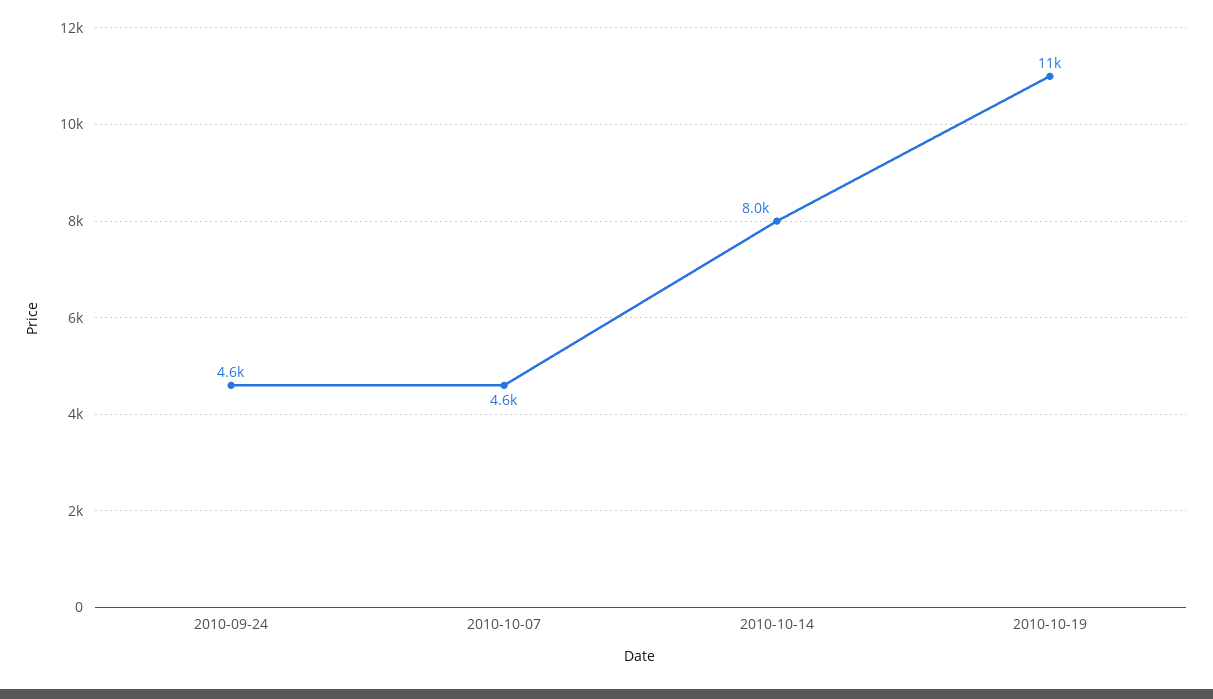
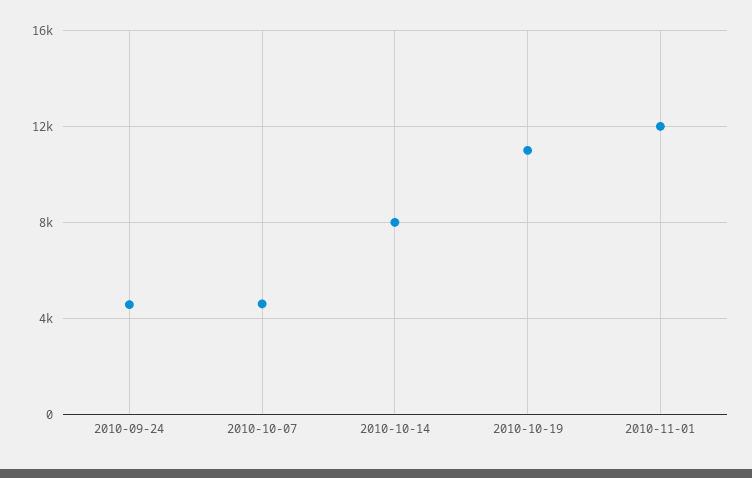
2010-11-01: none -> 12000

